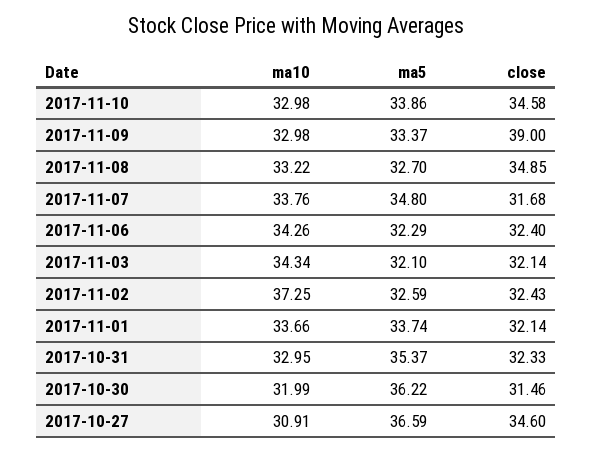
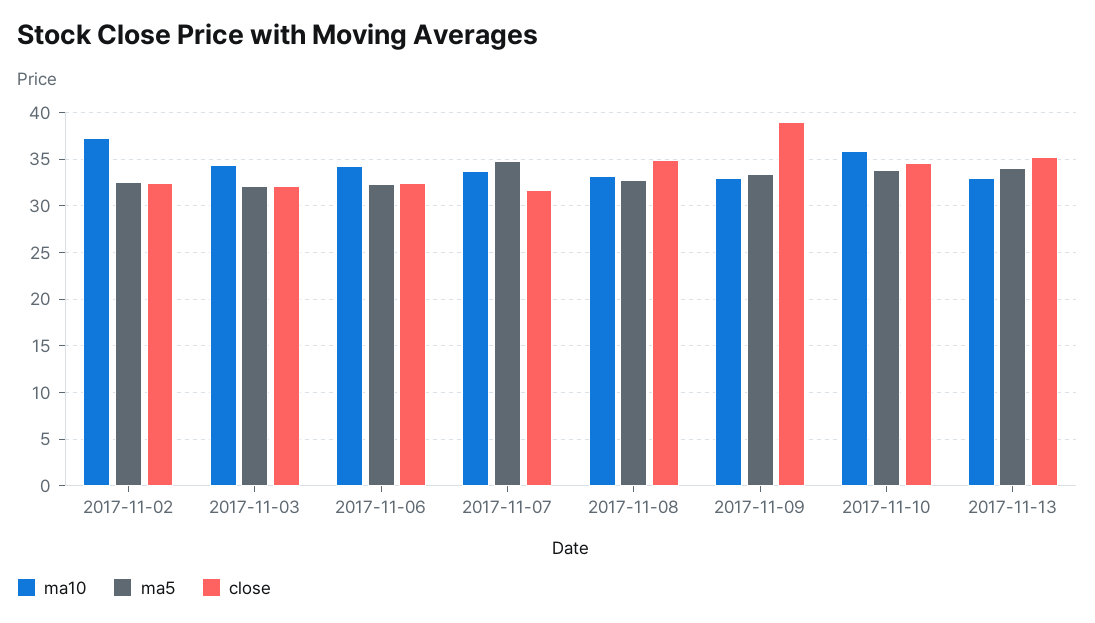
ma10, 2017-11-10: 32.98 -> 36
ma10, 2017-11-01: 33.66 -> none
ma5, 2017-11-01: 33.74 -> none
close, 2017-11-01: 32.14 -> none
ma10, 2017-10-31: 32.95 -> none
ma5, 2017-10-31: 35.37 -> none
close, 2017-10-31: 32.33 -> none
ma10, 2017-10-30: 31.99 -> none
ma5, 2017-10-30: 36.22 -> none
close, 2017-10-30: 31.46 -> none
ma10, 2017-10-27: 30.91 -> none
ma5, 2017-10-27: 36.59 -> none
close, 2017-10-27: 34.6 -> none
ma10, 2017-11-13: none -> 33
ma5, 2017-11-13: none -> 34
close, 2017-11-13: none -> 35

